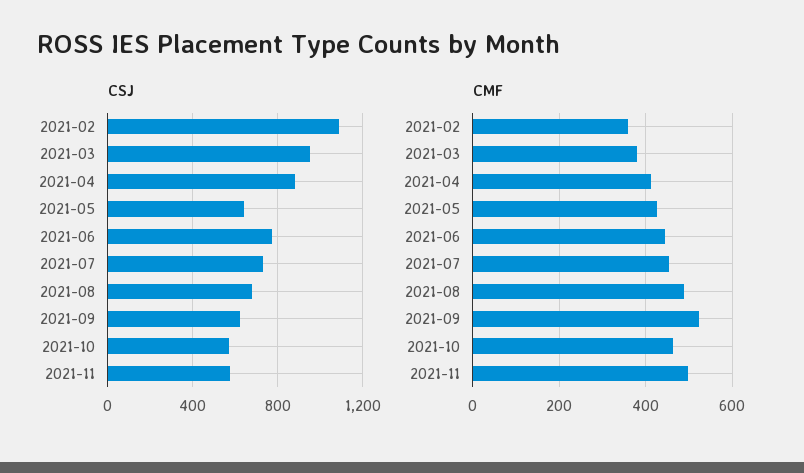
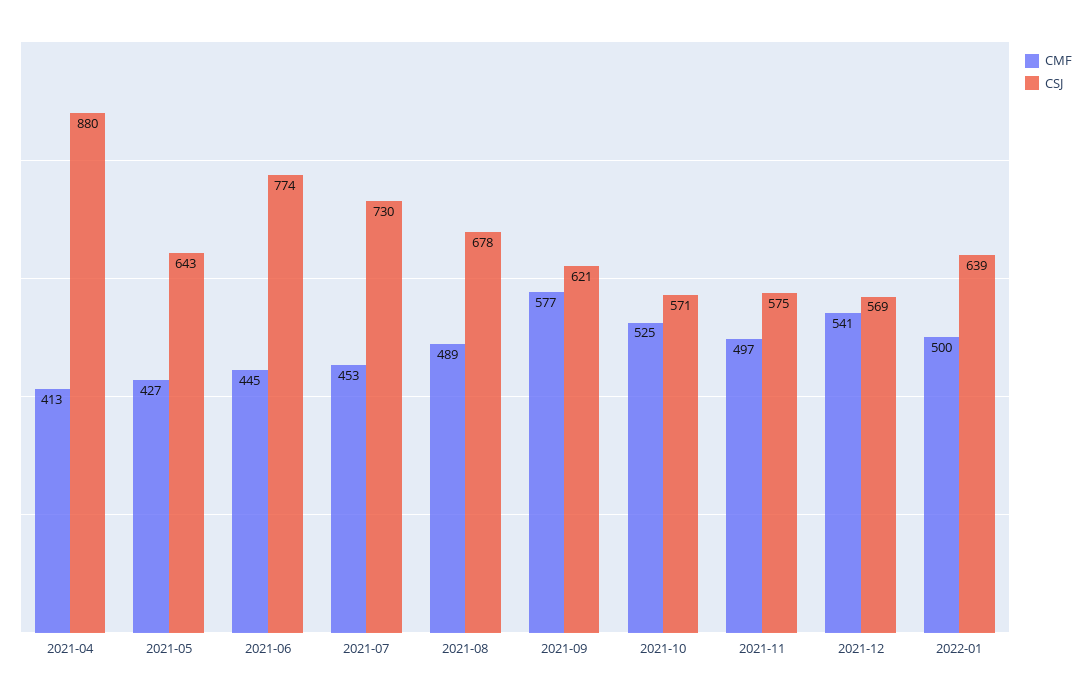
CSJ, 2021-02: 1100 -> none
CSJ, 2021-03: 950 -> none
CMF, 2021-02: 360 -> none
CMF, 2021-03: 380 -> none
CMF, 2021-09: 520 -> 577
CMF, 2021-10: 460 -> 525
CMF, 2021-12: none -> 541
CSJ, 2021-12: none -> 569
CMF, 2022-01: none -> 500
CSJ, 2022-01: none -> 639

